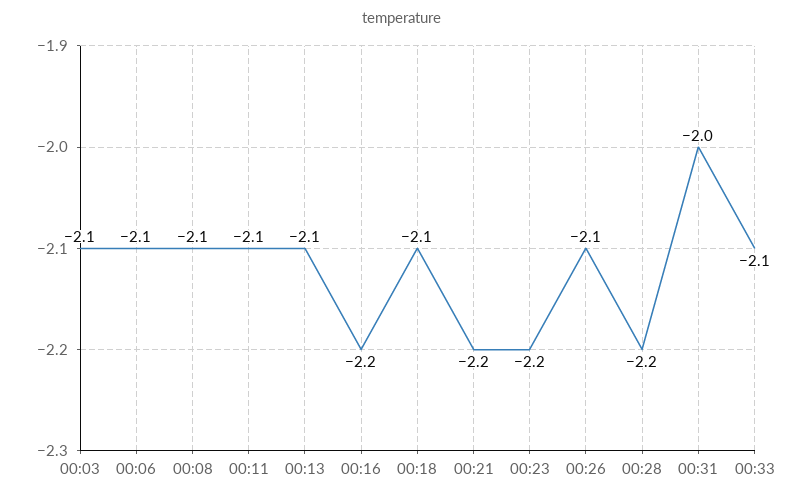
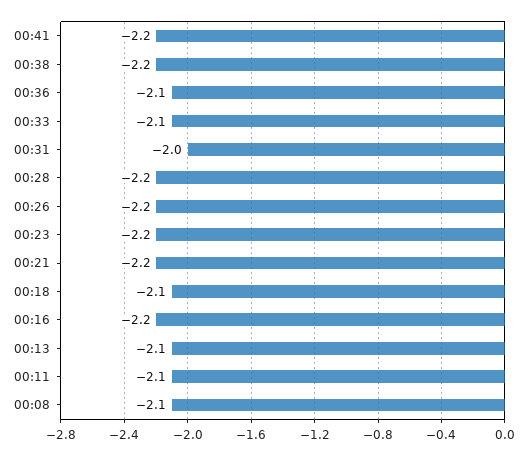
00:03: -2.1 -> none
00:06: -2.1 -> none
00:26: -2.1 -> -2.2
00:41: none -> -2.2
00:38: none -> -2.2
00:36: none -> -2.1

